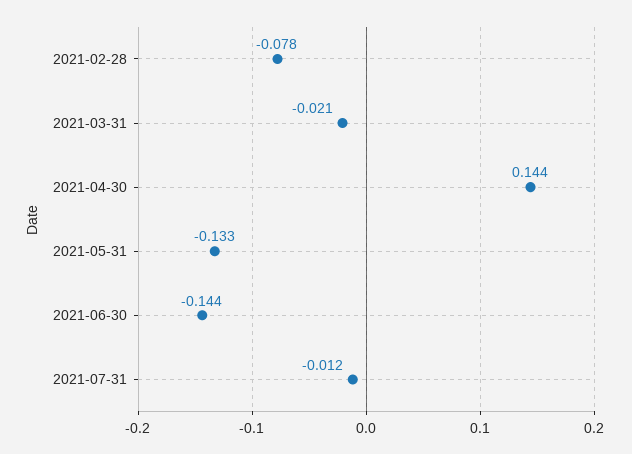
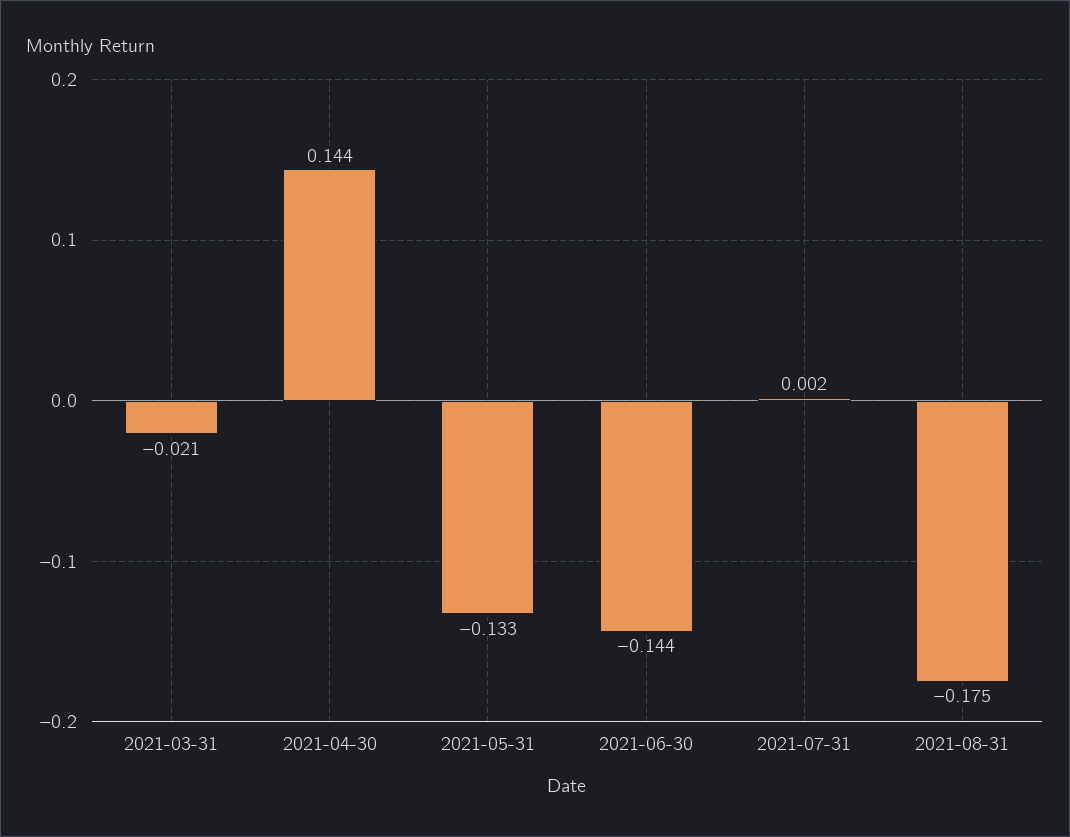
2021-02-28: -0.078 -> none
2021-07-31: -0.012 -> 0.002
2021-08-31: none -> -0.175

